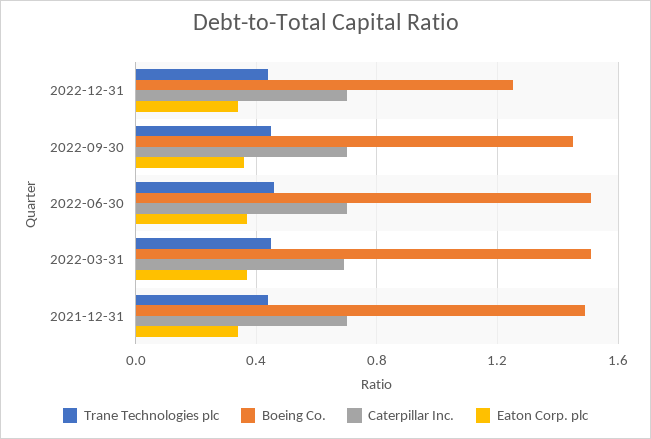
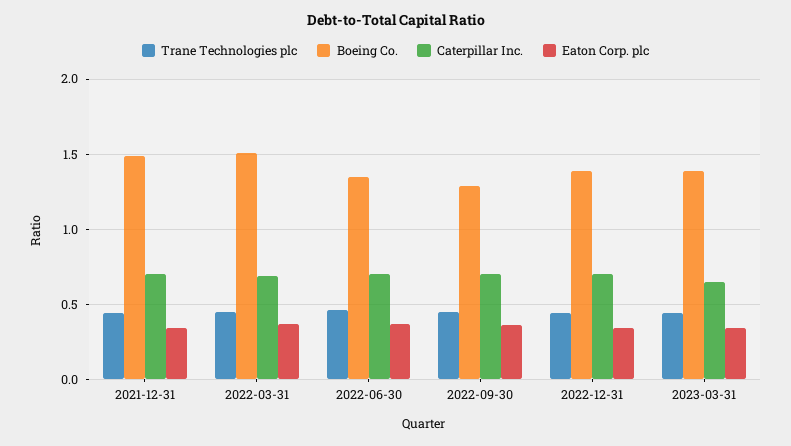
Boeing Co., 2022-12-31: 1.25 -> 1.4
Boeing Co., 2022-09-30: 1.45 -> 1.3
Boeing Co., 2022-06-30: 1.5 -> 1.35
Trane Technologies plc, 2023-03-31: none -> 0.45
Boeing Co., 2023-03-31: none -> 1.4
Caterpillar Inc., 2023-03-31: none -> 0.65
Eaton Corp. plc, 2023-03-31: none -> 0.35

